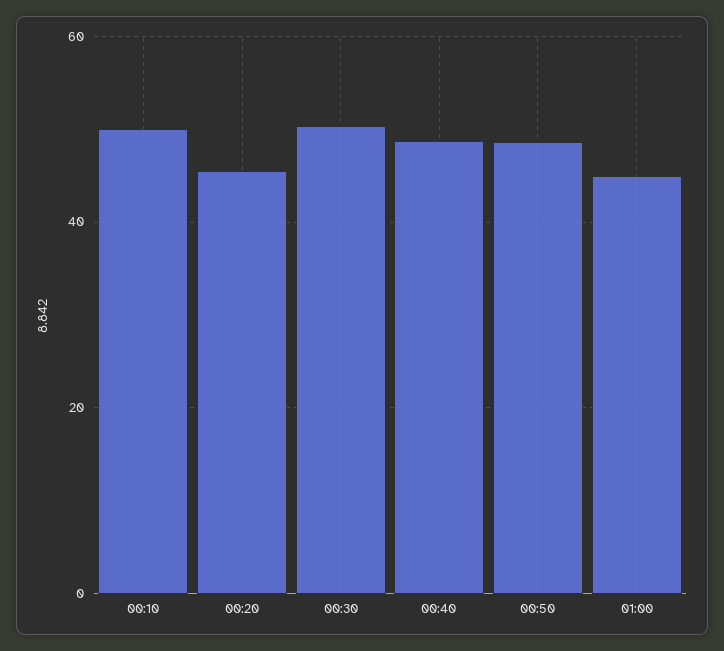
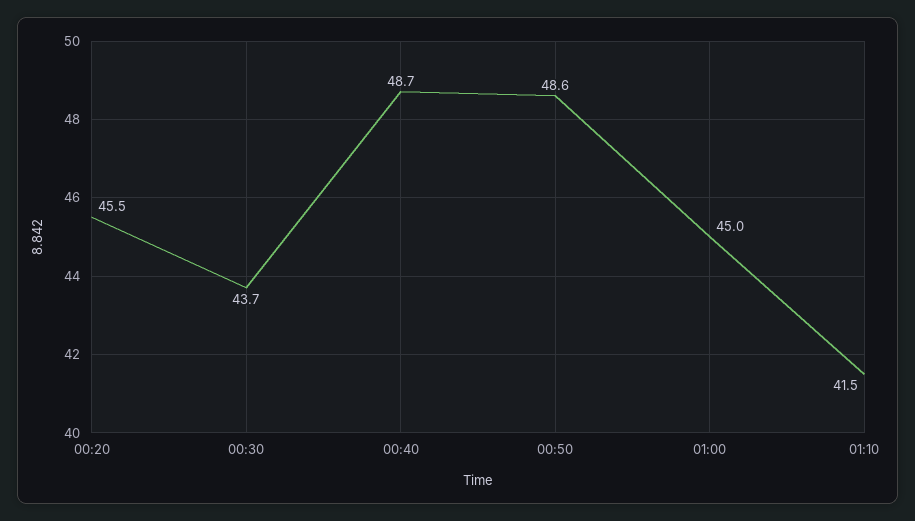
00:10: 50 -> none
00:30: 50 -> 43.7
01:10: none -> 41.5

